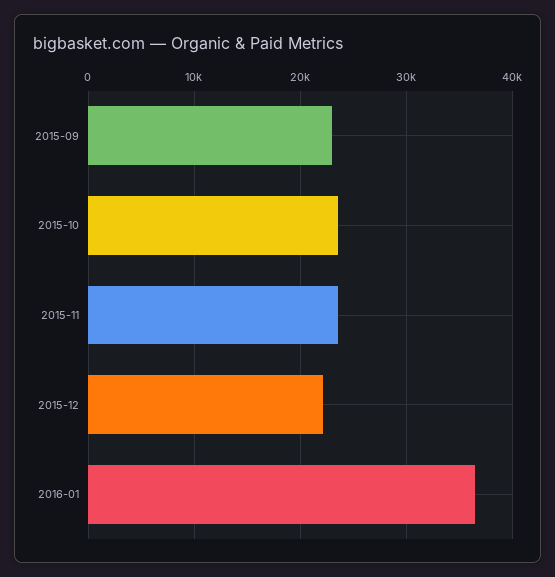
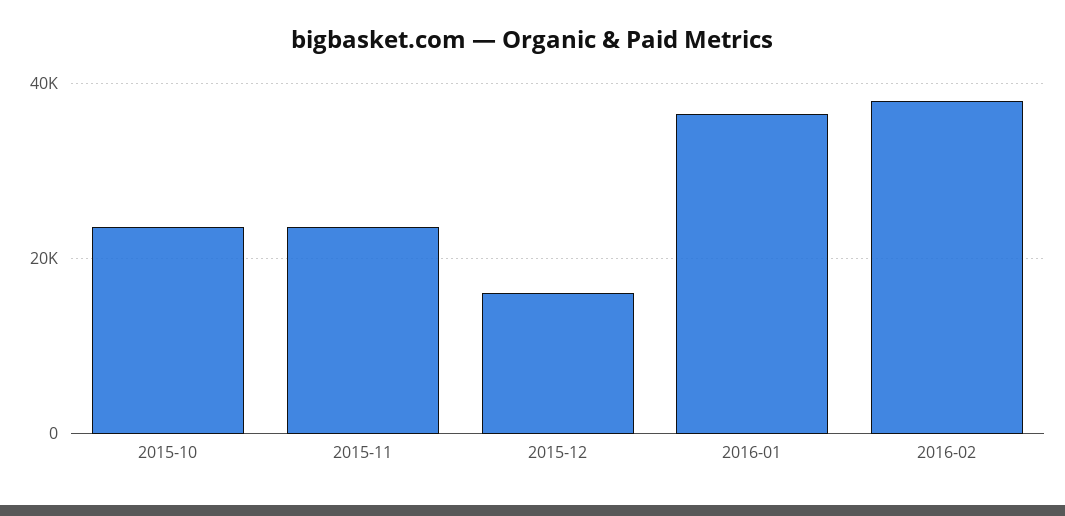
2015-09: 23000 -> none
2015-12: 22000 -> 16000
2016-02: none -> 38000

